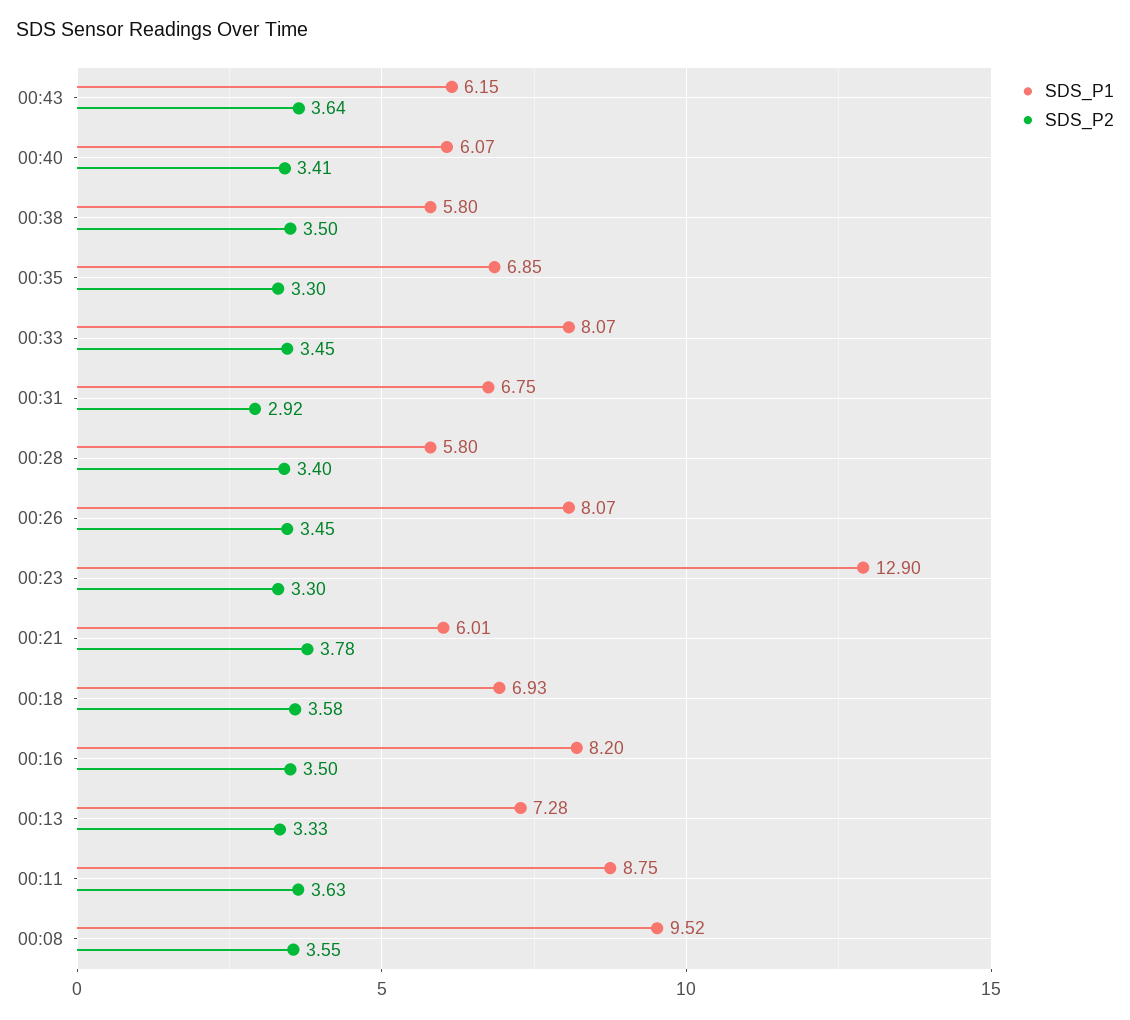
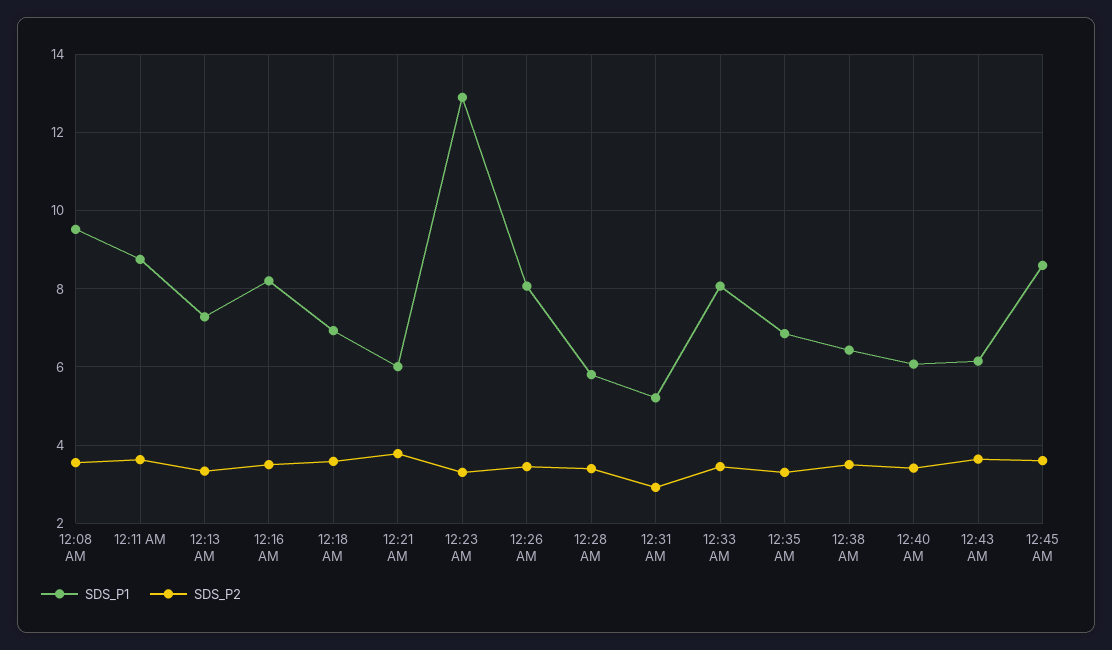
SDS_P1, 00:38: 5.8 -> 6.4
SDS_P1, 00:31: 6.75 -> 5.2
SDS_P1, 12:45 AM: none -> 8.6
SDS_P2, 12:45 AM: none -> 3.6

